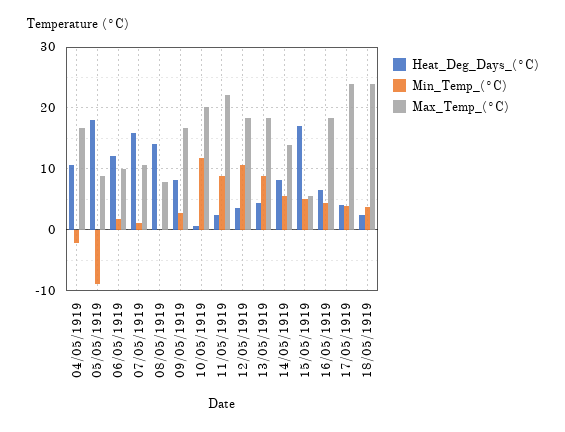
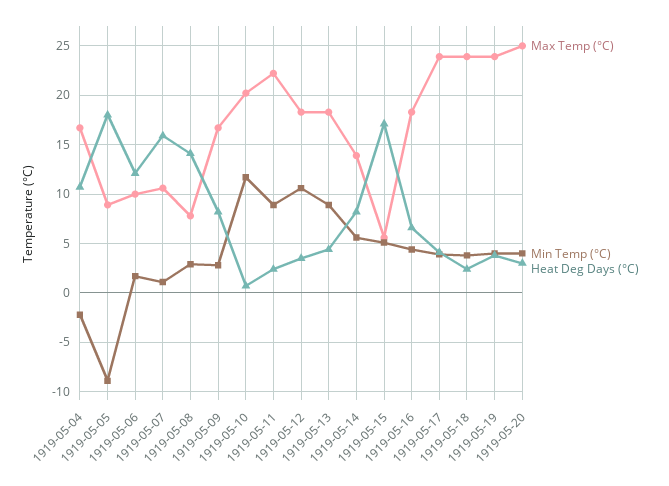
Min_Temp_(°C), 08/05/1919: 0 -> 3
Max_Temp_(°C), 1919-05-19: none -> 24
Min_Temp_(°C), 1919-05-19: none -> 4
Heat_Deg_Days_(°C), 1919-05-19: none -> 4
Max_Temp_(°C), 1919-05-20: none -> 25
Min_Temp_(°C), 1919-05-20: none -> 4
Heat_Deg_Days_(°C), 1919-05-20: none -> 3

